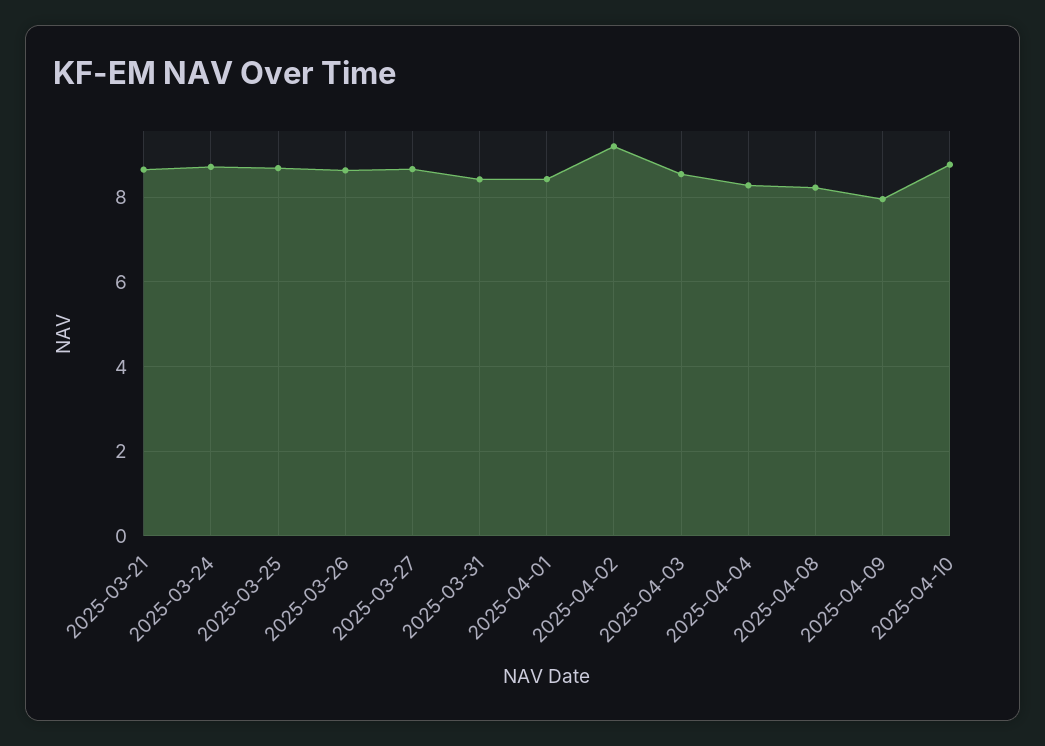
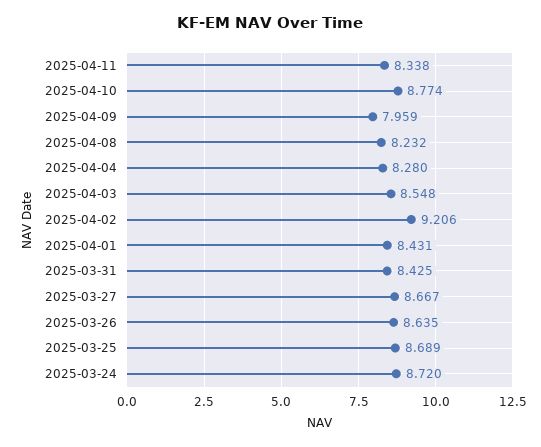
2025-03-21: 8.6 -> none
2025-04-11: none -> 8.338

